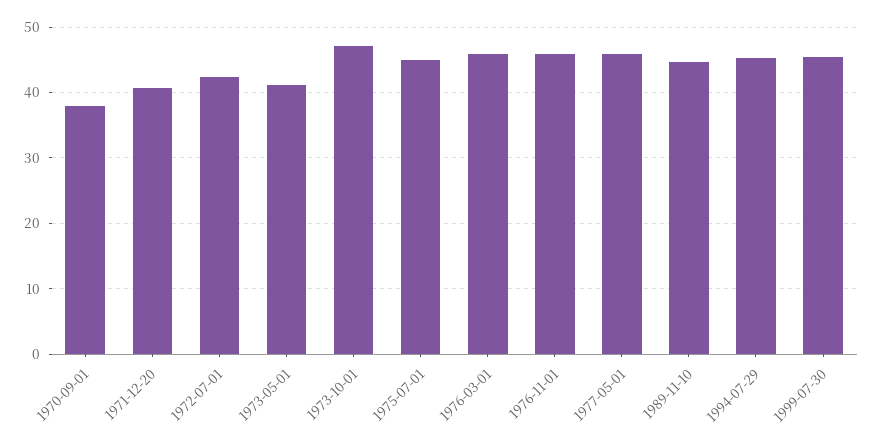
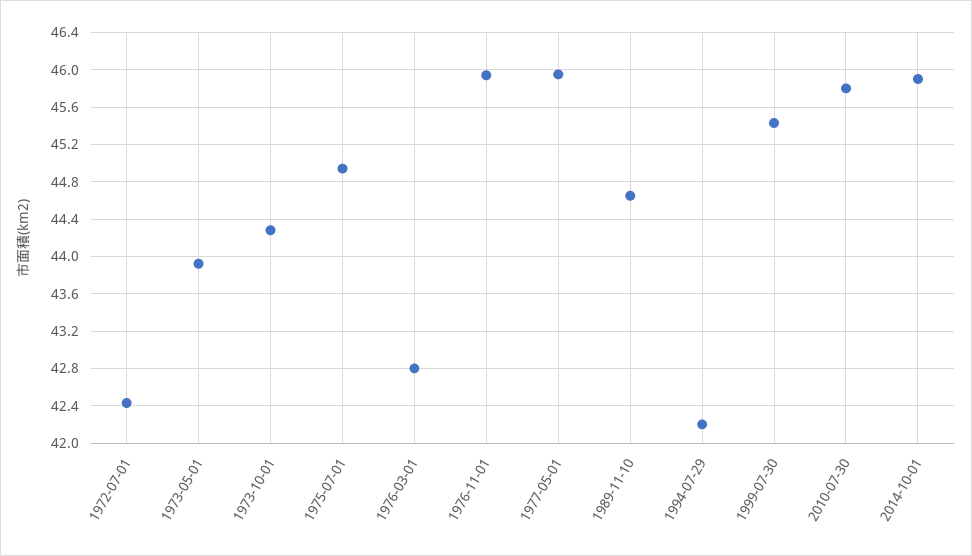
1970-09-01: 38 -> none
1971-12-20: 41 -> none
1973-05-01: 41 -> 43.9
1973-10-01: 47 -> 44.3
1976-03-01: 46 -> 42.8
1994-07-29: 45 -> 42.2
2010-07-30: none -> 45.8
2014-10-01: none -> 45.9

